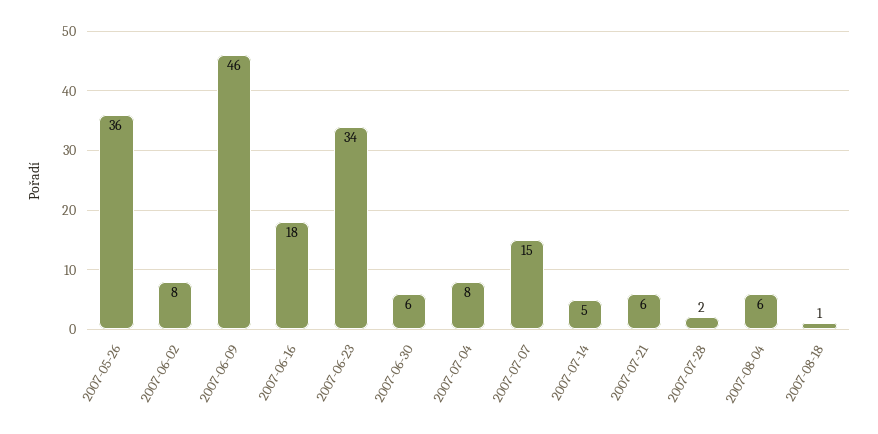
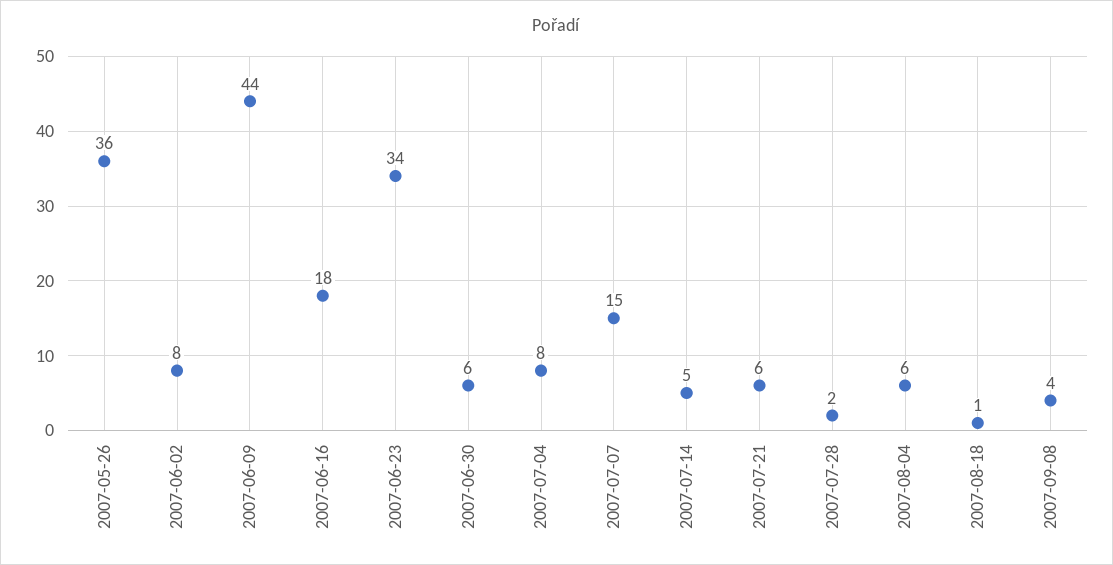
2007-06-09: 46 -> 44
2007-09-08: none -> 4

